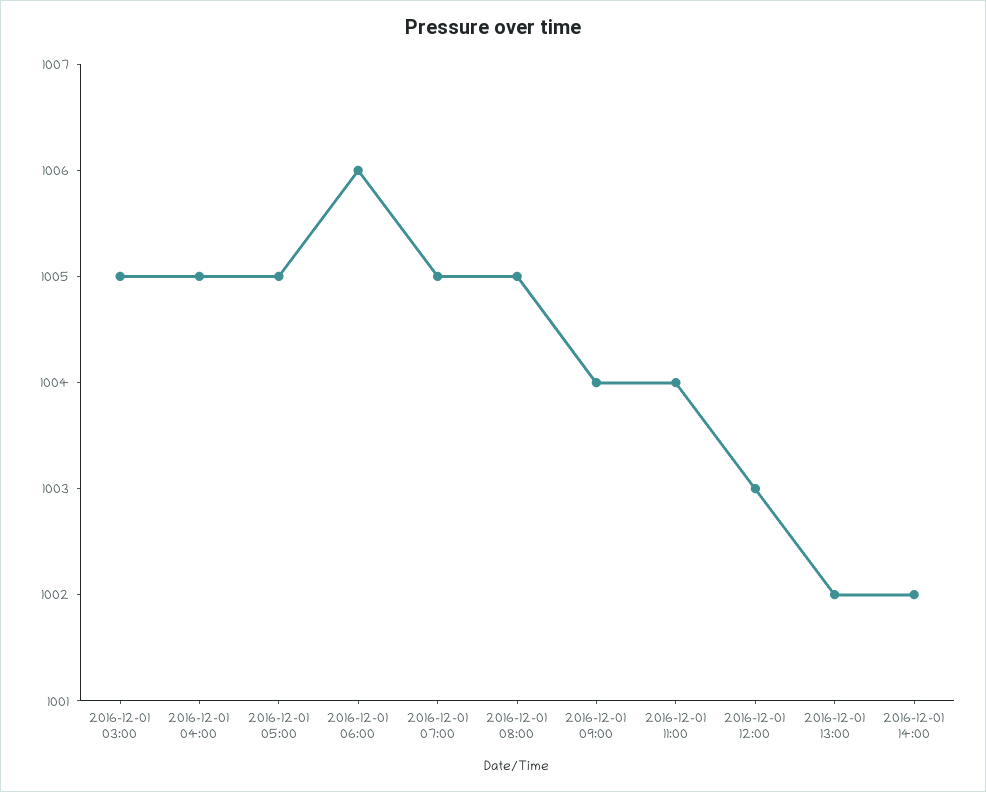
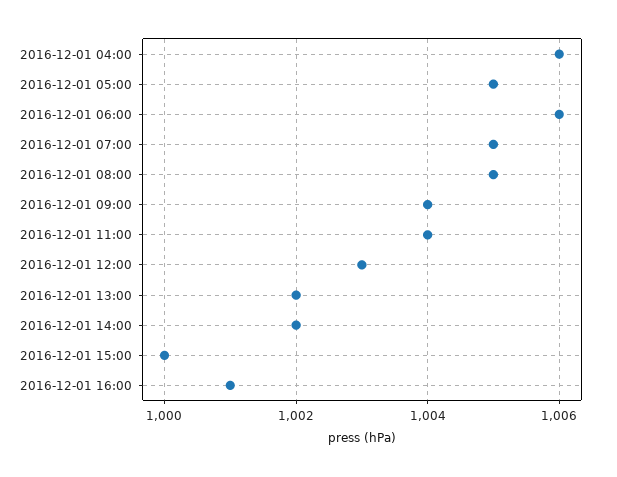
2016-12-01 03:00: 1005 -> none
2016-12-01 04:00: 1005 -> 1006
2016-12-01 15:00: none -> 1000
2016-12-01 16:00: none -> 1001

